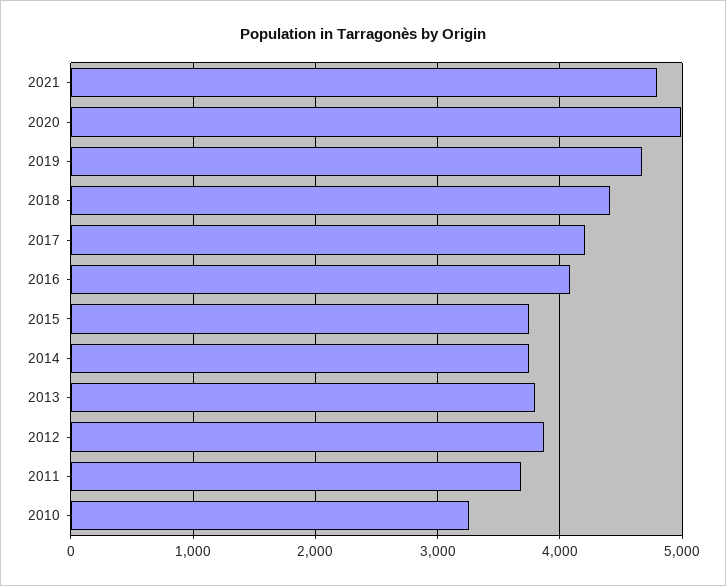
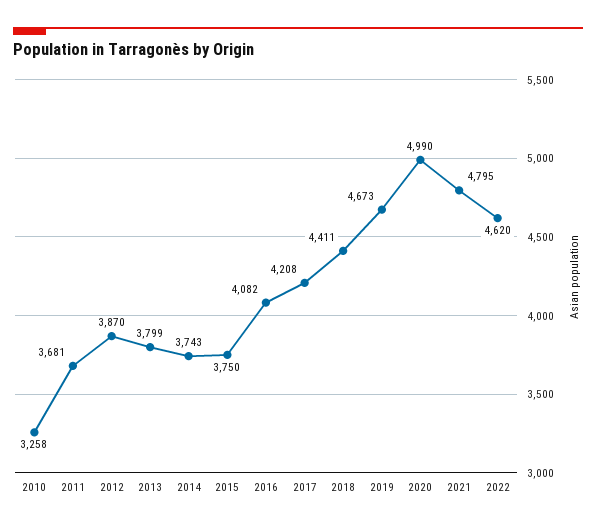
2022: none -> 4620

